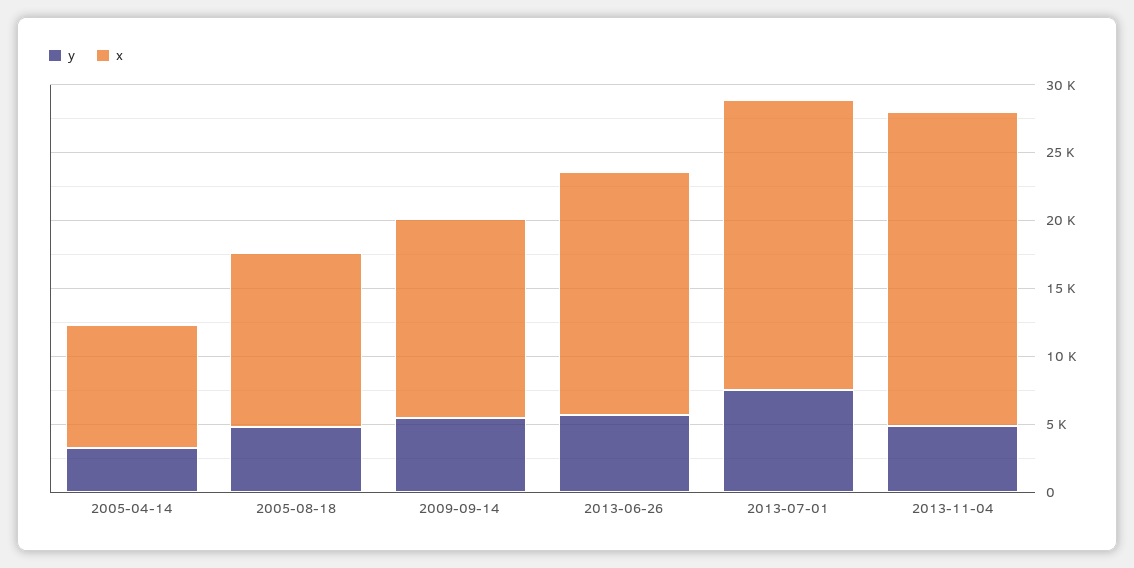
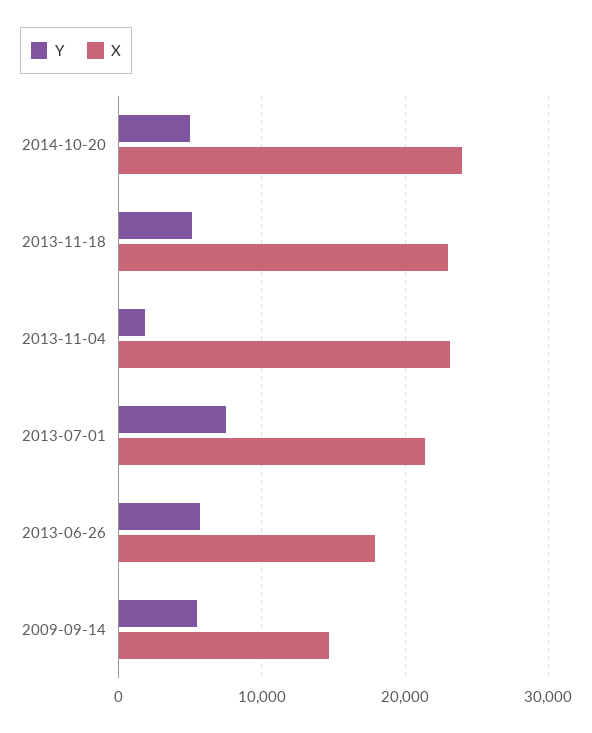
y, 2005-04-14: 3000 -> none
x, 2005-04-14: 9000 -> none
y, 2005-08-18: 5000 -> none
x, 2005-08-18: 13000 -> none
y, 2013-11-04: 5000 -> 2000
y, 2014-10-20: none -> 5000
x, 2014-10-20: none -> 24000
y, 2013-11-18: none -> 5000
x, 2013-11-18: none -> 23000

